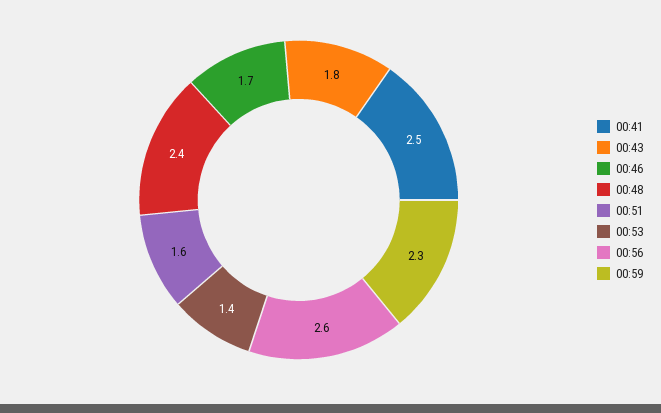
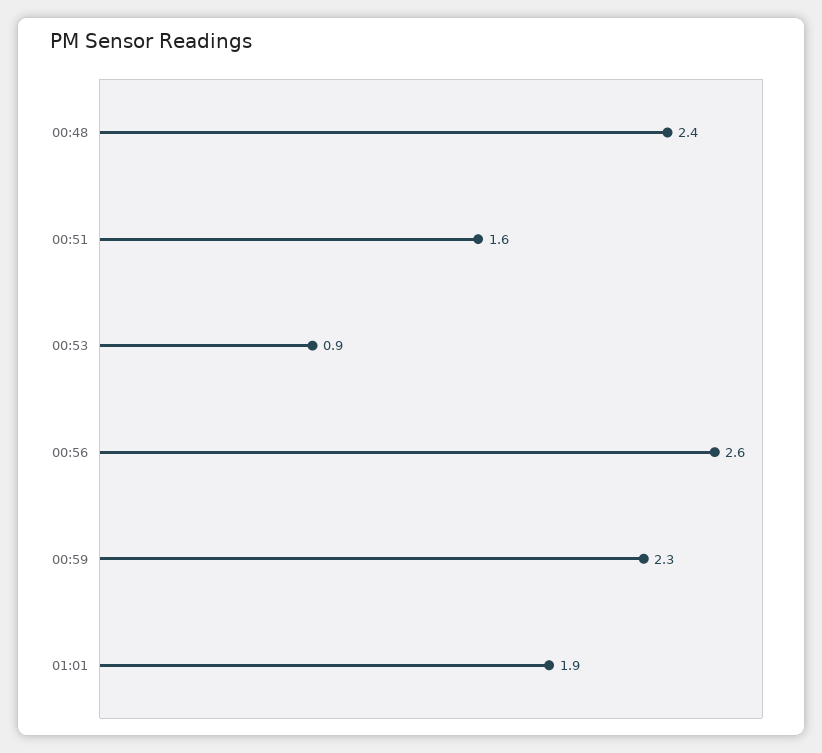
00:41: 2.5 -> none
00:43: 1.8 -> none
00:46: 1.7 -> none
00:53: 1.4 -> 0.9
01:01: none -> 1.9

